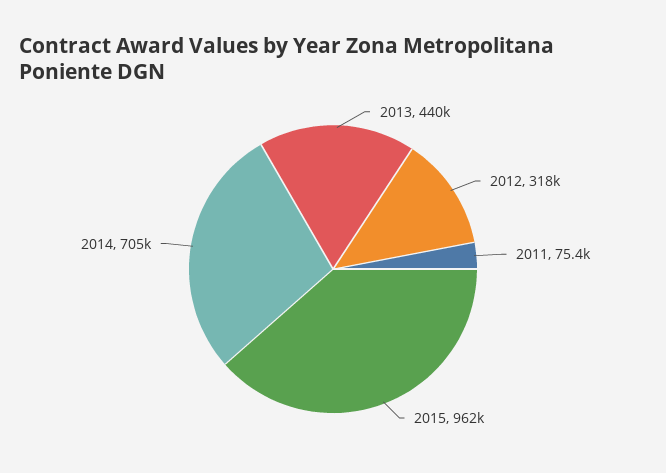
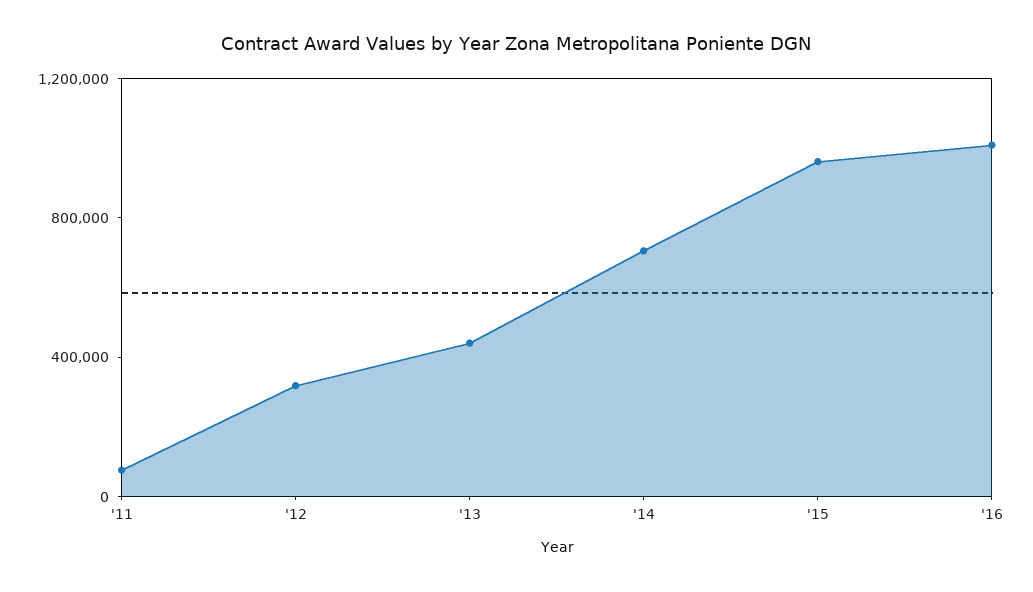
'16: none -> 1000000

